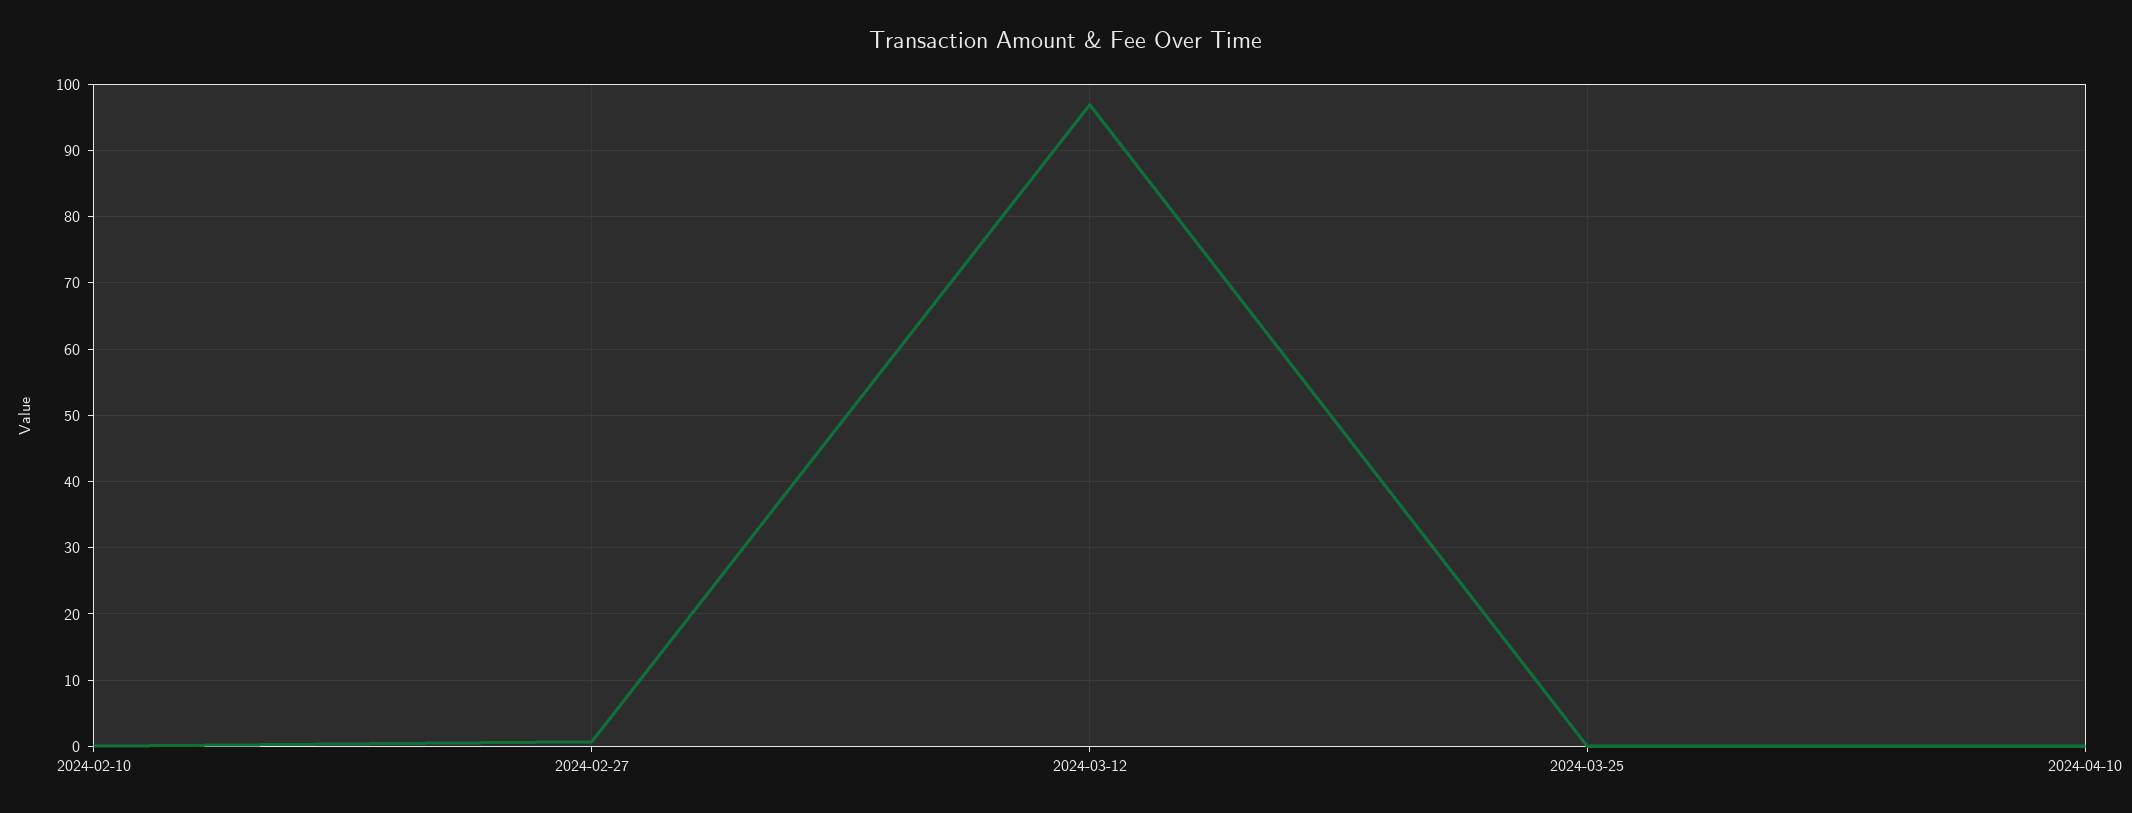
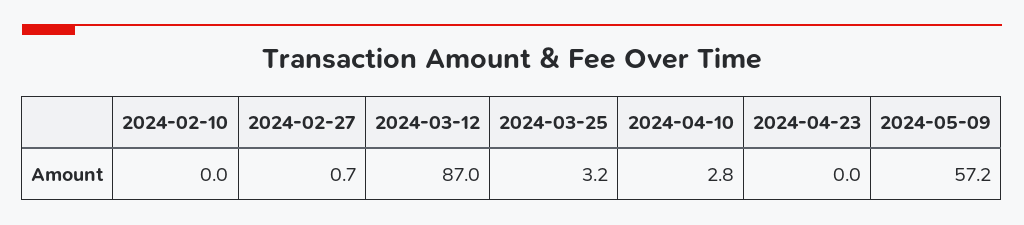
2024-03-12: 97 -> 87
2024-03-25: 0 -> 3.2
2024-04-10: 0 -> 2.8
2024-04-23: none -> 0
2024-05-09: none -> 57.2

